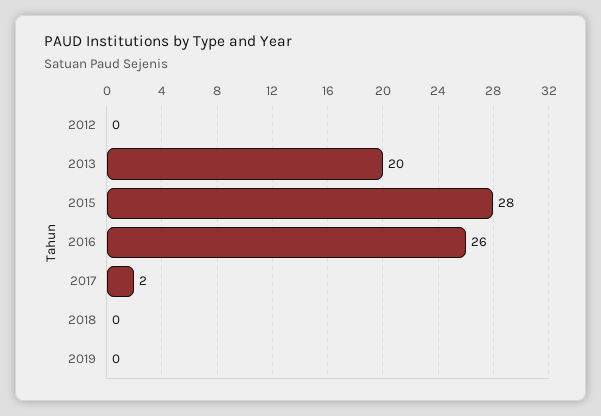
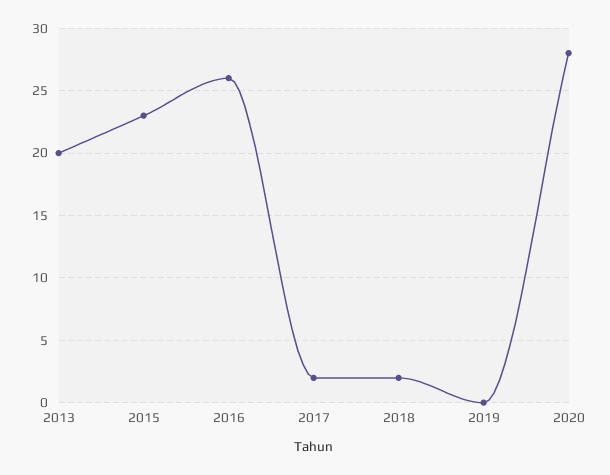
2012: 0 -> none
2015: 28 -> 23
2018: 0 -> 2
2020: none -> 28

